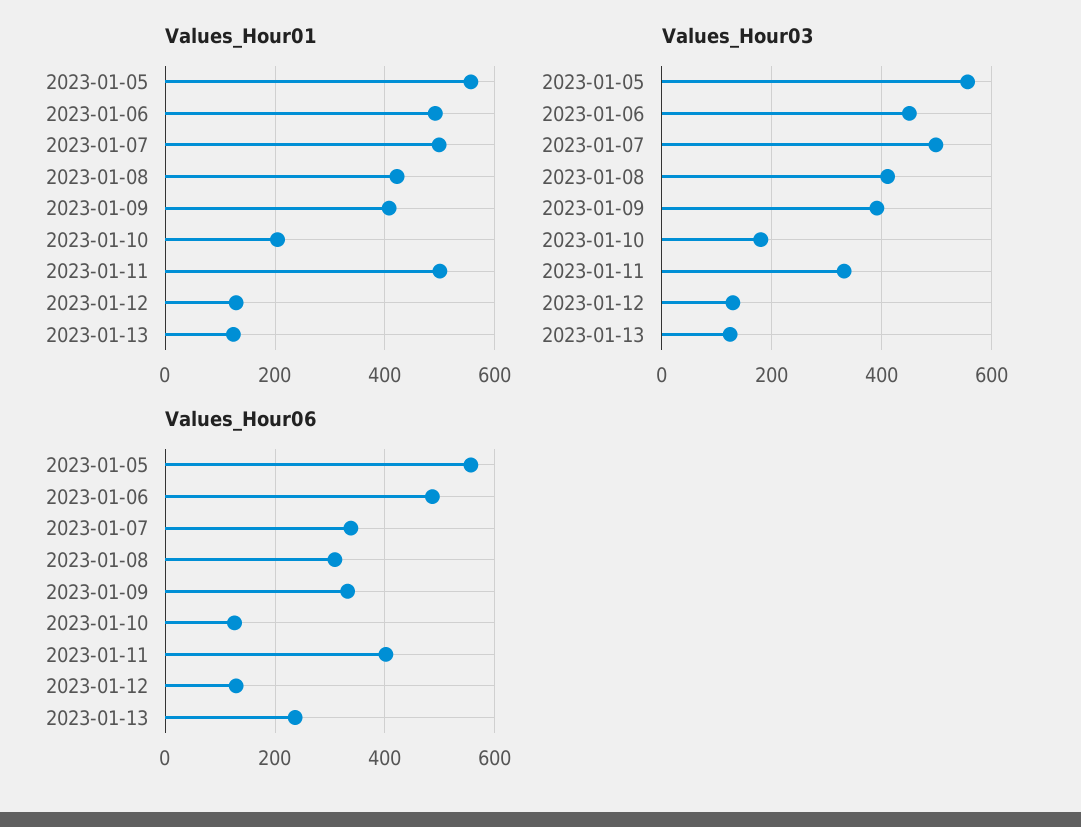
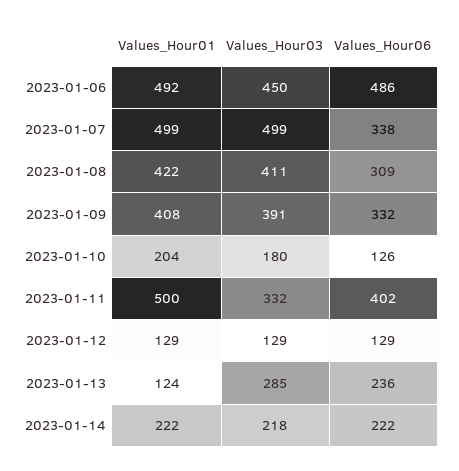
Values_Hour01, 2023-01-05: 560 -> none
Values_Hour03, 2023-01-05: 560 -> none
Values_Hour03, 2023-01-13: 120 -> 285
Values_Hour06, 2023-01-05: 560 -> none
Values_Hour01, 2023-01-14: none -> 222
Values_Hour03, 2023-01-14: none -> 218
Values_Hour06, 2023-01-14: none -> 222

